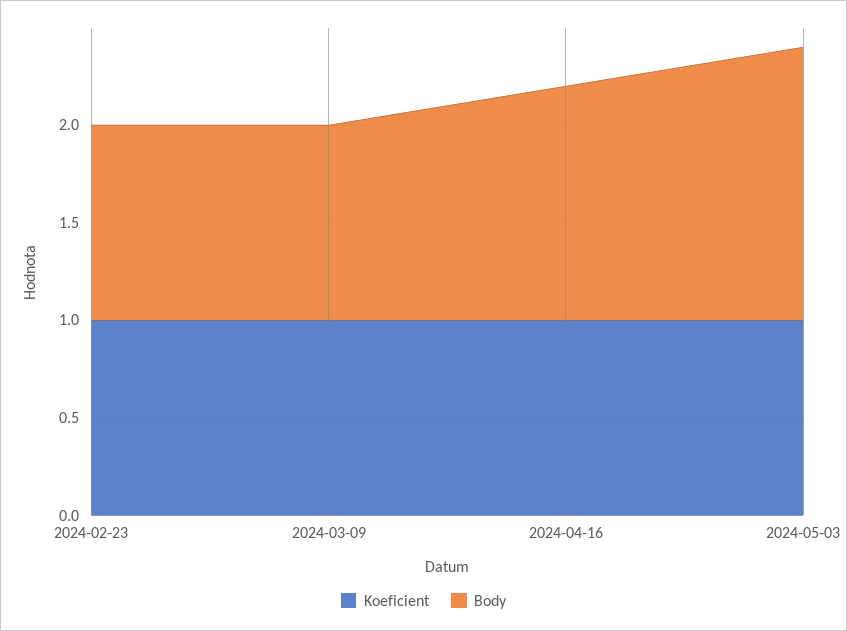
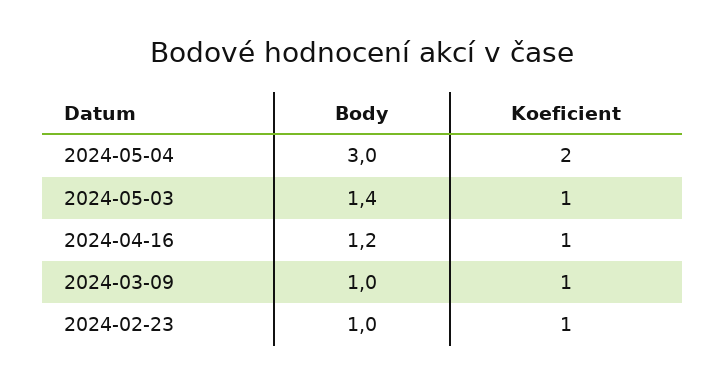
Body, 2024-05-04: none -> 3
Koeficient, 2024-05-04: none -> 2

